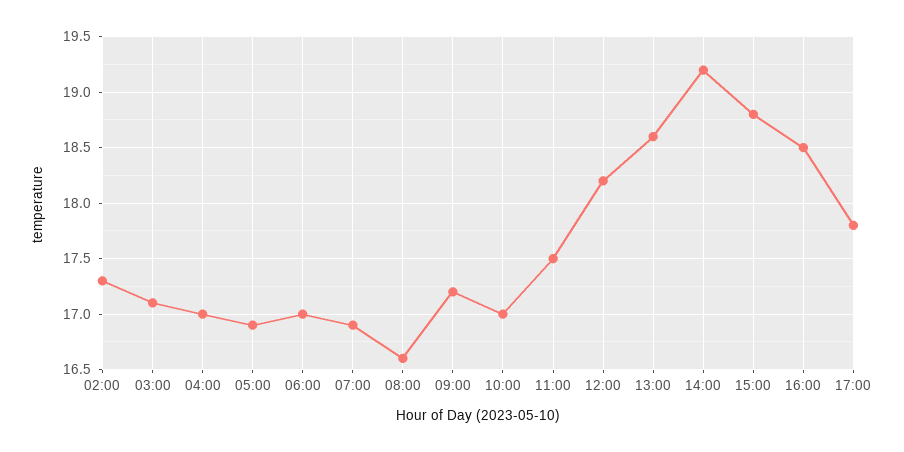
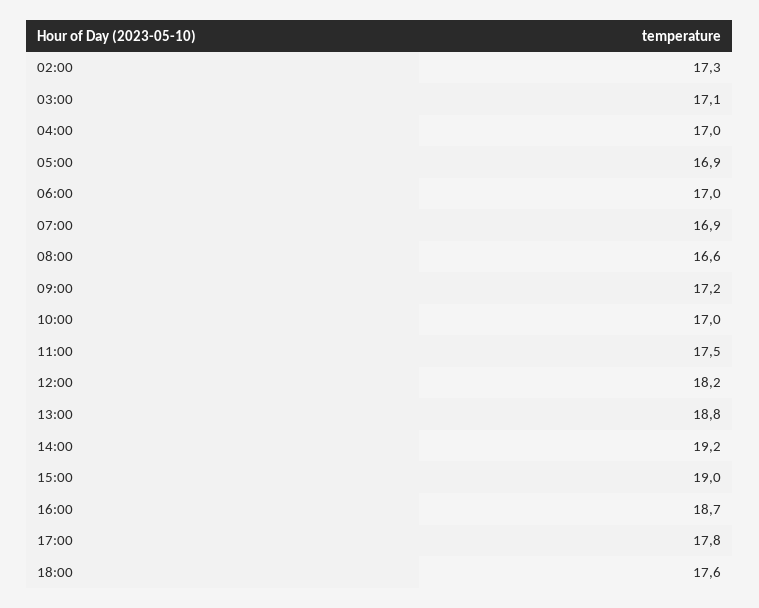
13:00: 18.6 -> 18.8
15:00: 18.8 -> 19
16:00: 18.5 -> 18.7
18:00: none -> 17.6

